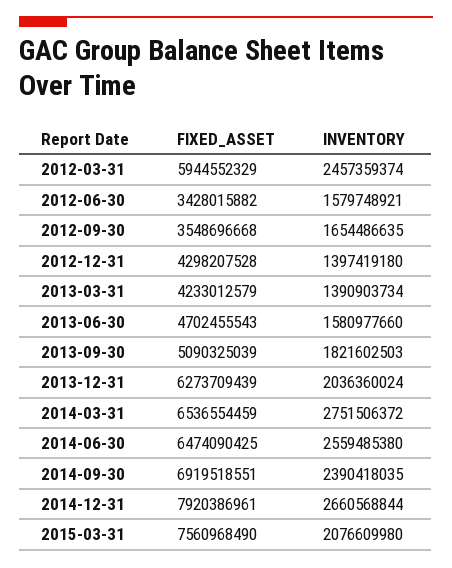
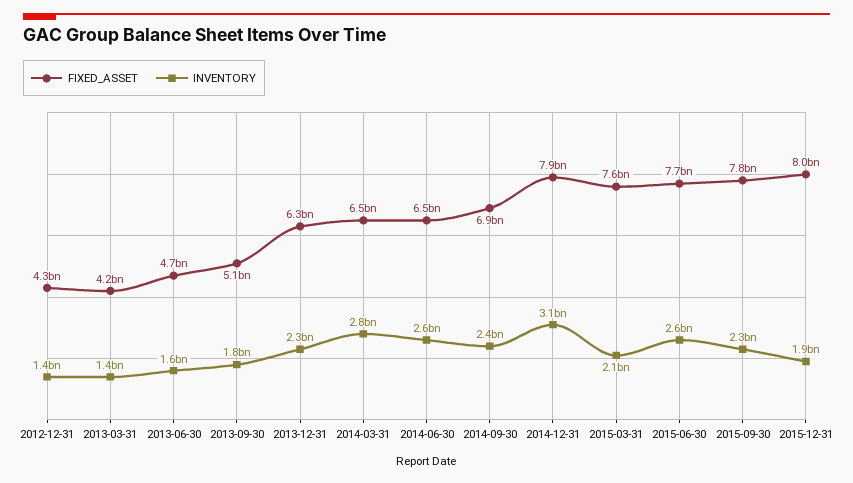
FIXED_ASSET, 2012-03-31: 5944552329 -> none
INVENTORY, 2012-03-31: 2457359374 -> none
FIXED_ASSET, 2012-06-30: 3428015882 -> none
INVENTORY, 2012-06-30: 1579748921 -> none
FIXED_ASSET, 2012-09-30: 3548696668 -> none
INVENTORY, 2012-09-30: 1654486635 -> none
INVENTORY, 2013-12-31: 2036360024 -> 2300000000
INVENTORY, 2014-12-31: 2660568844 -> 3100000000
FIXED_ASSET, 2015-06-30: none -> 7700000000
INVENTORY, 2015-06-30: none -> 2600000000
FIXED_ASSET, 2015-09-30: none -> 7800000000
INVENTORY, 2015-09-30: none -> 2300000000
FIXED_ASSET, 2015-12-31: none -> 8000000000
INVENTORY, 2015-12-31: none -> 1900000000

